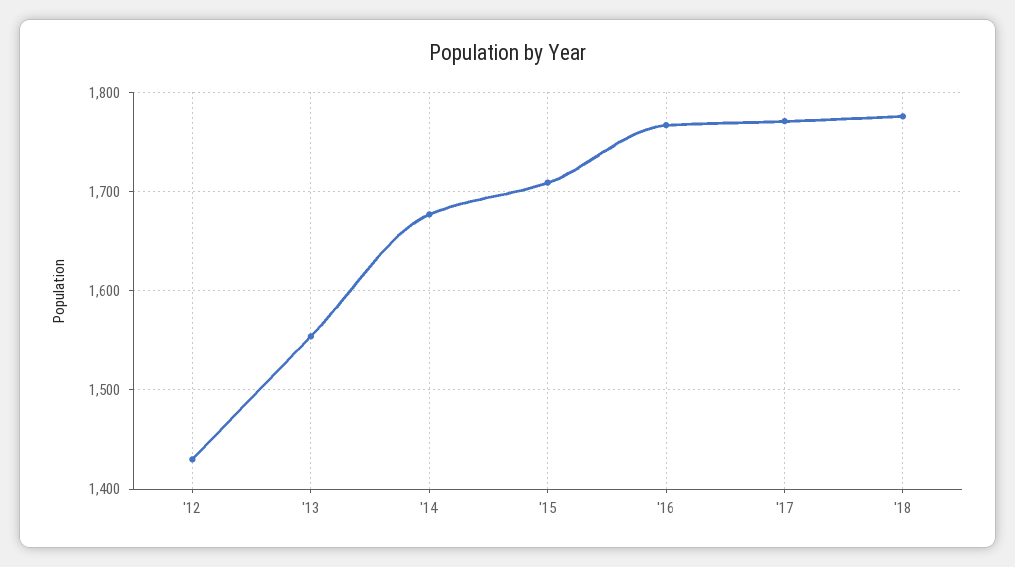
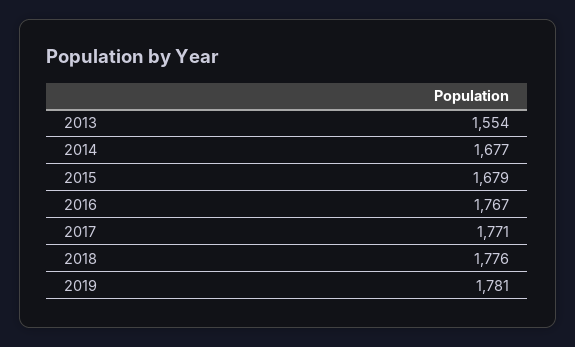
'12: 1430 -> none
'15: 1710 -> 1679
2019: none -> 1781

